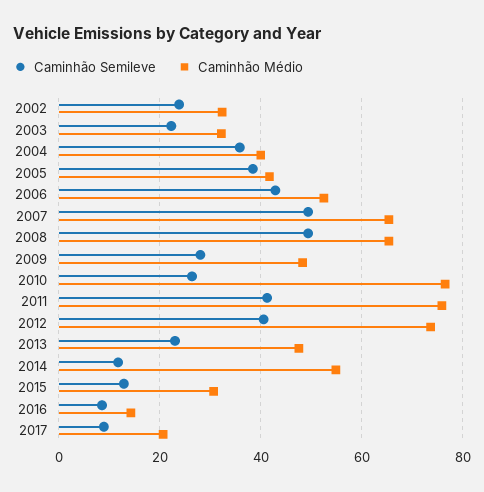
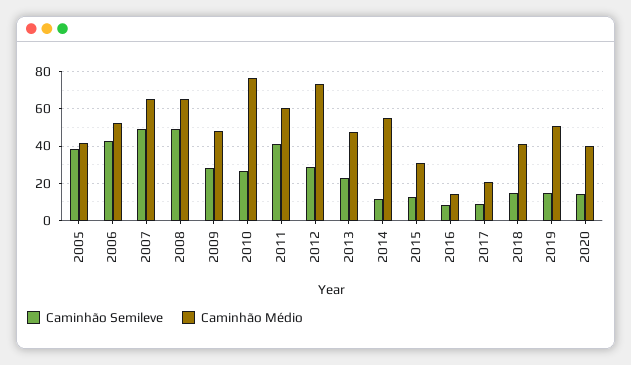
Caminhão Semileve, 2002: 24 -> none
Caminhão Médio, 2002: 32 -> none
Caminhão Semileve, 2003: 22 -> none
Caminhão Médio, 2003: 32 -> none
Caminhão Semileve, 2004: 36 -> none
Caminhão Médio, 2004: 40 -> none
Caminhão Médio, 2011: 76 -> 60
Caminhão Semileve, 2012: 40 -> 30
Caminhão Semileve, 2018: none -> 15
Caminhão Médio, 2018: none -> 40
Caminhão Semileve, 2019: none -> 15
Caminhão Médio, 2019: none -> 50
Caminhão Semileve, 2020: none -> 15
Caminhão Médio, 2020: none -> 40

